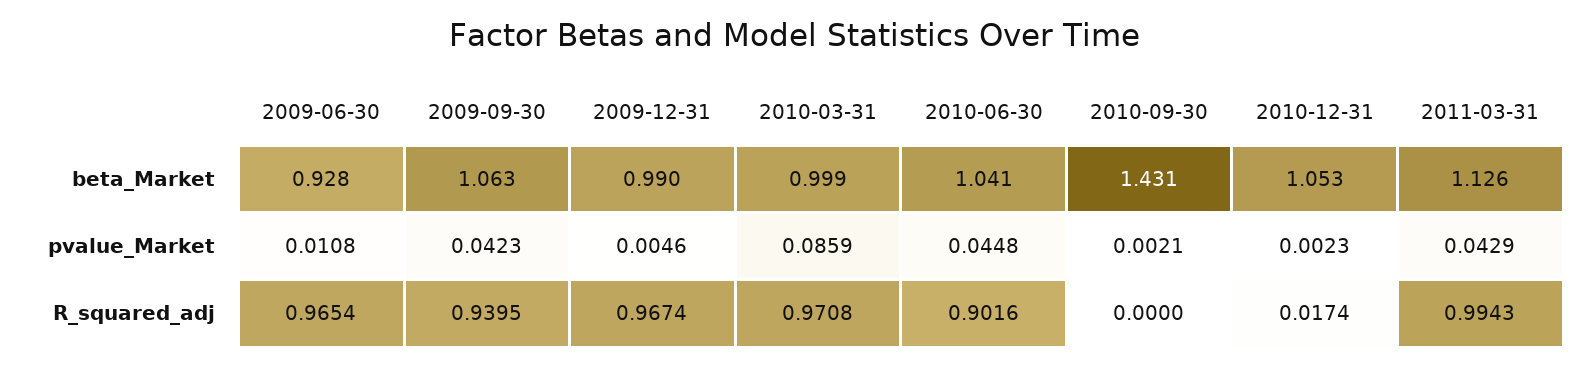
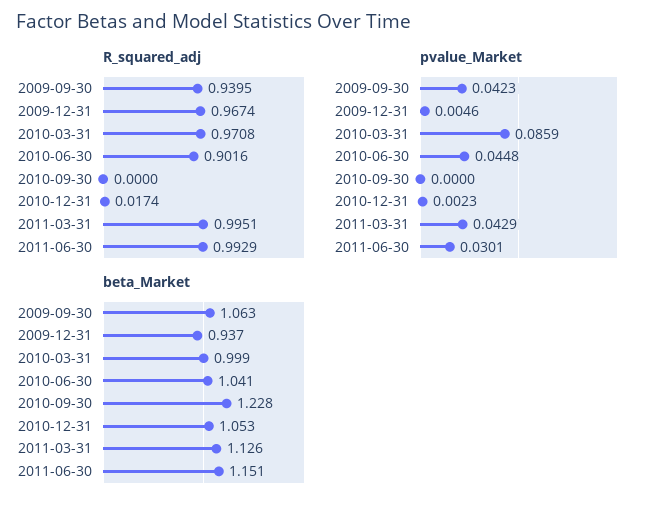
beta_Market, 2009-06-30: 0.928 -> none
beta_Market, 2009-12-31: 0.99 -> 0.937
beta_Market, 2010-09-30: 1.431 -> 1.228
pvalue_Market, 2009-06-30: 0.0108 -> none
pvalue_Market, 2010-09-30: 0.0021 -> 0
R_squared_adj, 2009-06-30: 0.9654 -> none
R_squared_adj, 2011-03-31: 0.9943 -> 0.9951
R_squared_adj, 2011-06-30: none -> 0.9929
pvalue_Market, 2011-06-30: none -> 0.0301
beta_Market, 2011-06-30: none -> 1.151

